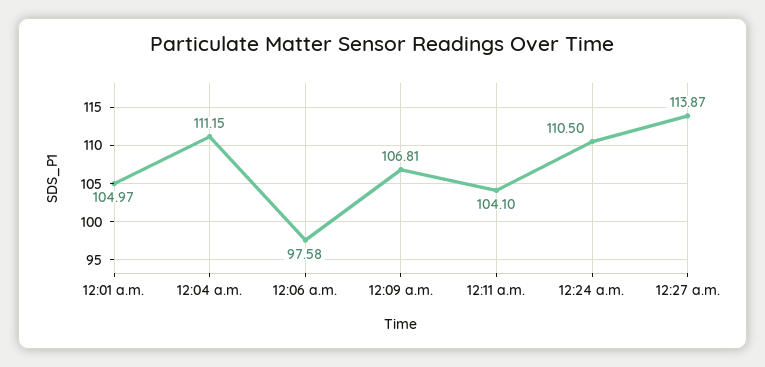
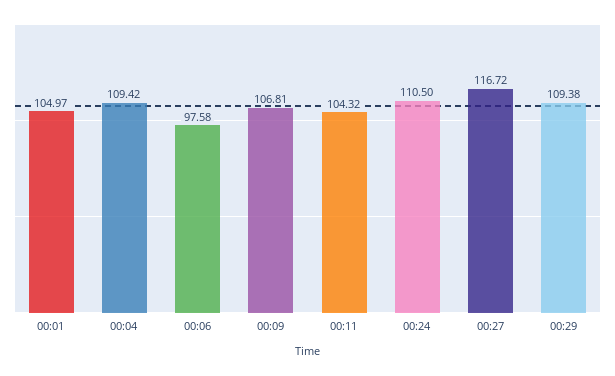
12:04 a.m.: 111.15 -> 109.42
12:11 a.m.: 104.1 -> 104.32
12:27 a.m.: 113.87 -> 116.72
00:29: none -> 109.38

